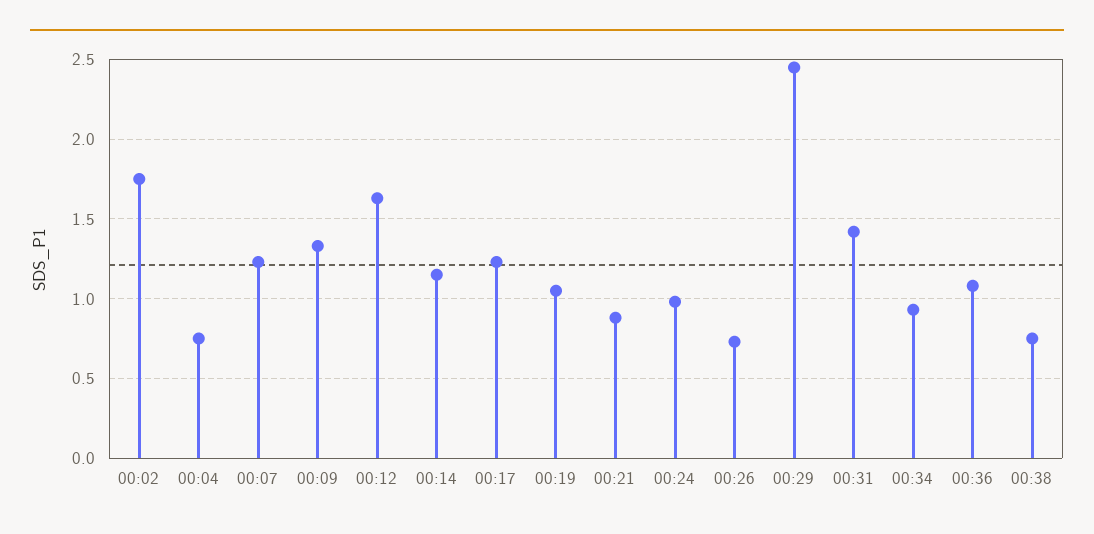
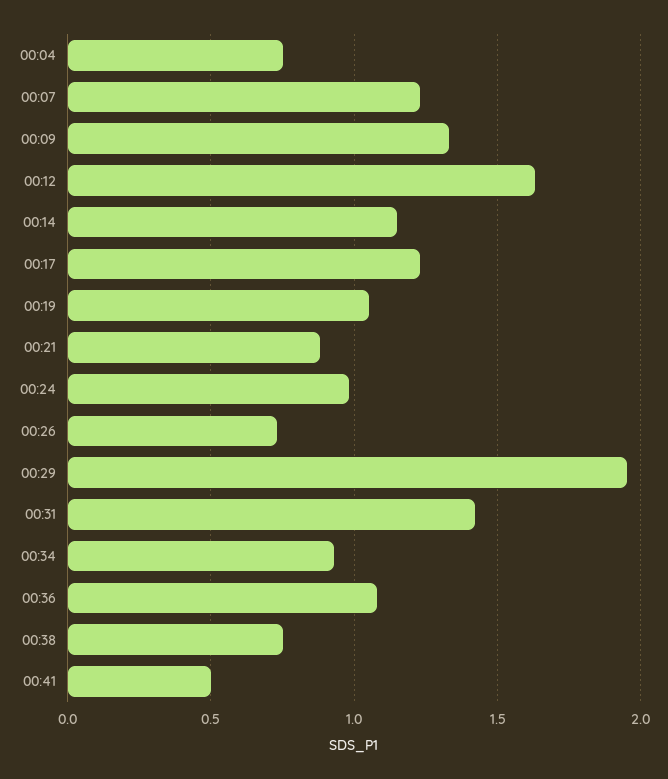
00:02: 1.75 -> none
00:29: 2.45 -> 1.95
00:41: none -> 0.5

